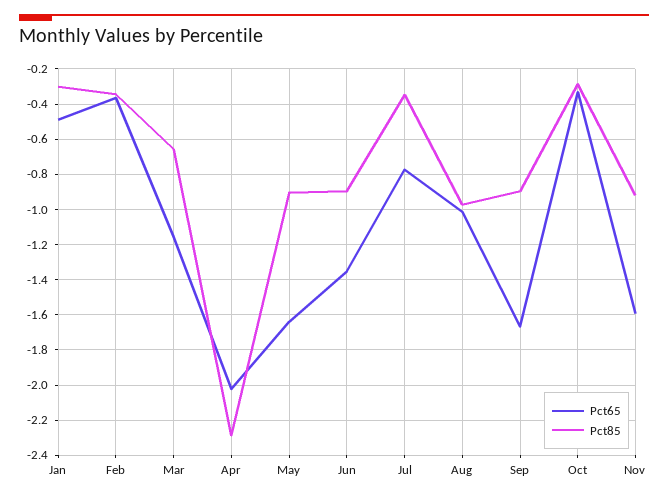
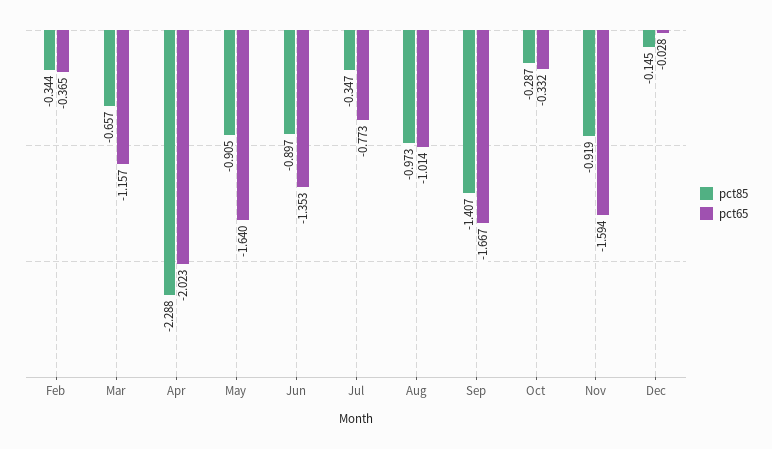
Pct65, Jan: -0.5 -> none
Pct85, Jan: -0.3 -> none
Pct85, Sep: -0.9 -> -1.407
Pct85, Dec: none -> -0.145
Pct65, Dec: none -> -0.028

